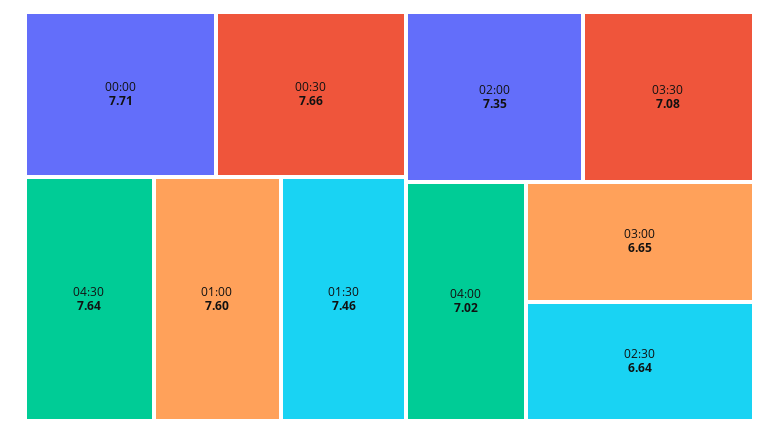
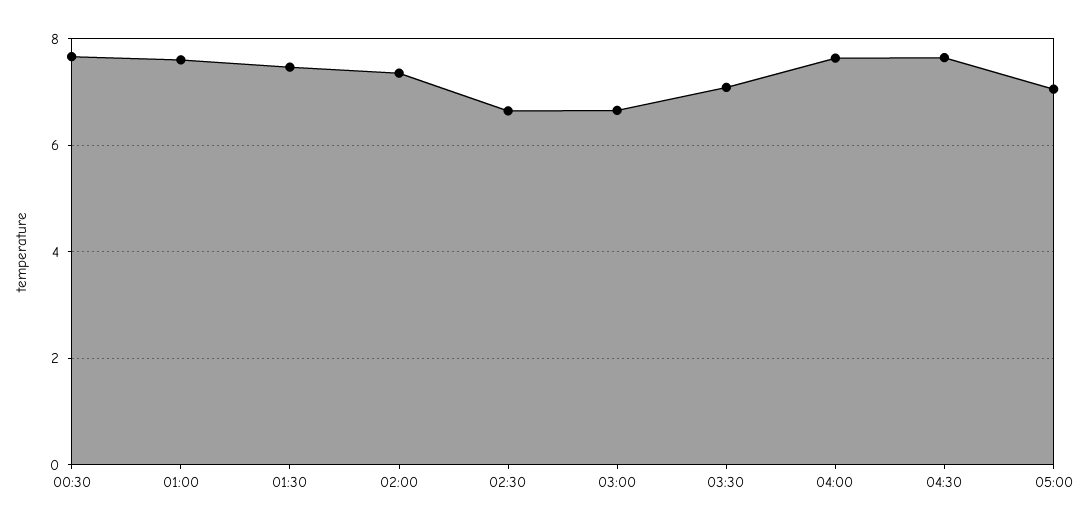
00:00: 7.71 -> none
04:00: 7.02 -> 7.6
05:00: none -> 7

